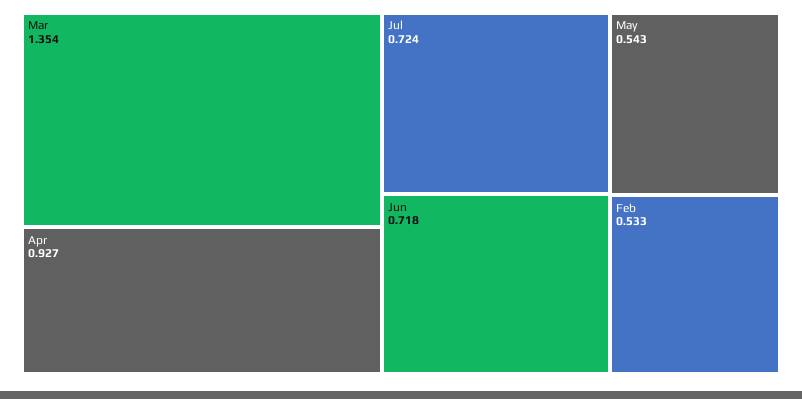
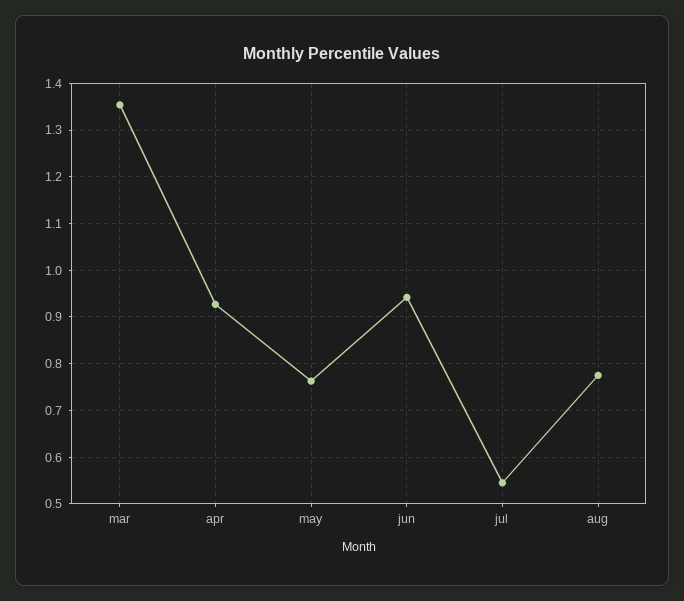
Jul: 0.724 -> 0.54
Jun: 0.718 -> 0.94
May: 0.543 -> 0.76
Feb: 0.533 -> none
aug: none -> 0.78

